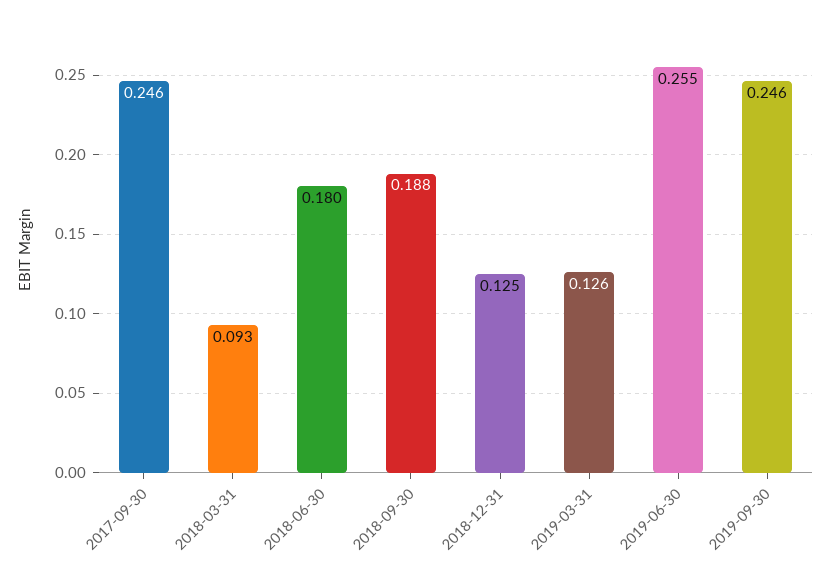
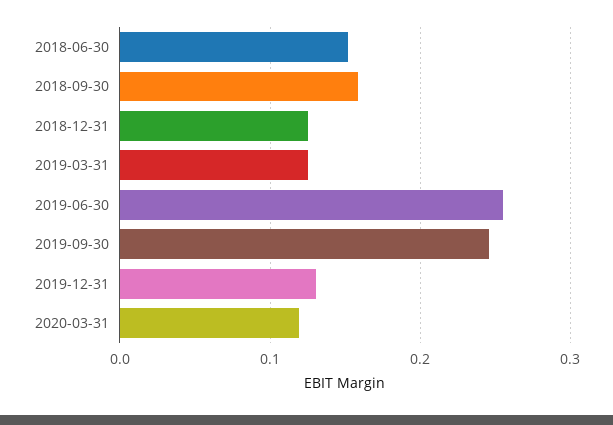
2017-09-30: 0.246 -> none
2018-03-31: 0.093 -> none
2018-06-30: 0.18 -> 0.15
2018-09-30: 0.188 -> 0.16
2019-12-31: none -> 0.13
2020-03-31: none -> 0.12

